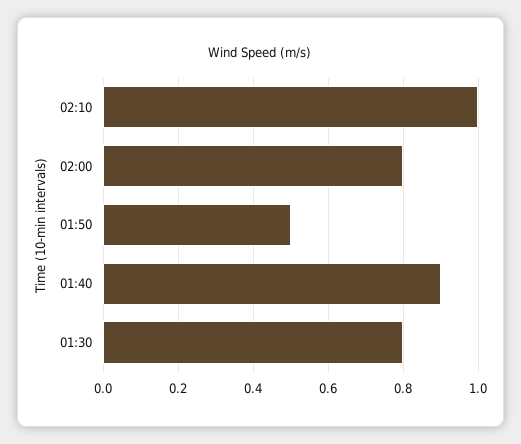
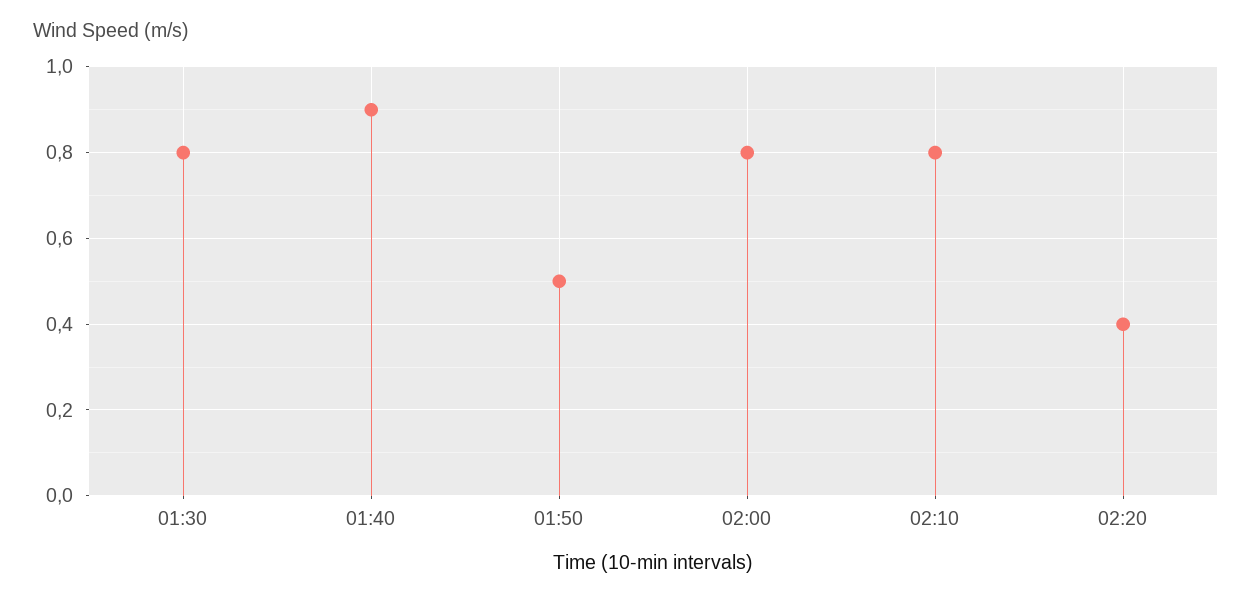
02:10: 1 -> 0.8
02:20: none -> 0.4

